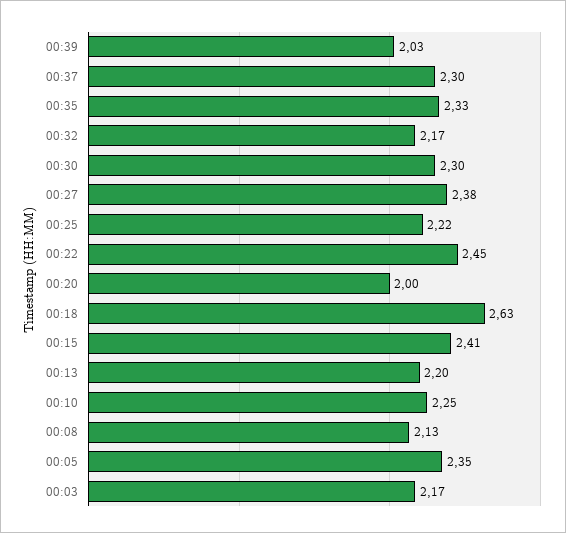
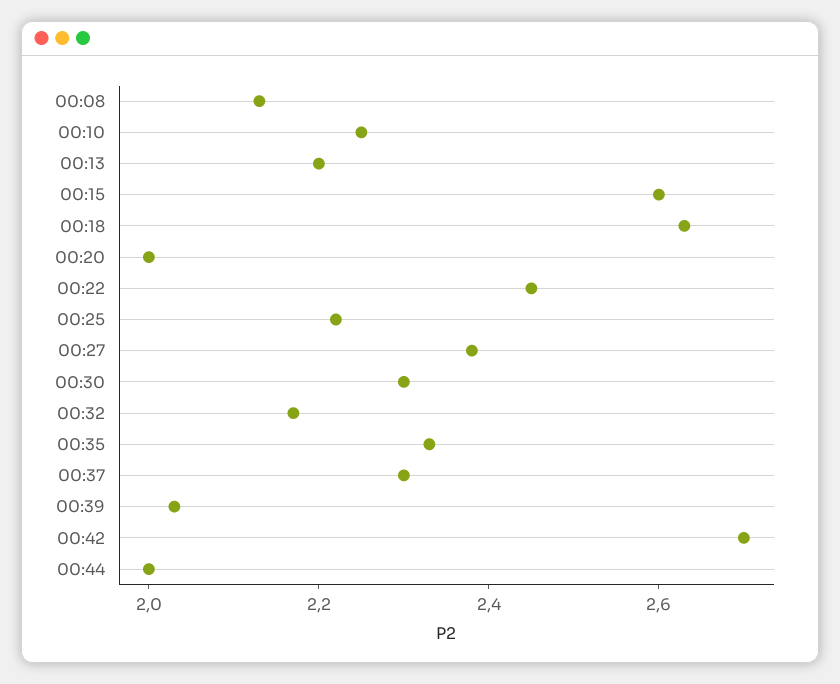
00:15: 2.41 -> 2.6
00:05: 2.35 -> none
00:03: 2.17 -> none
00:42: none -> 2.7
00:44: none -> 2

